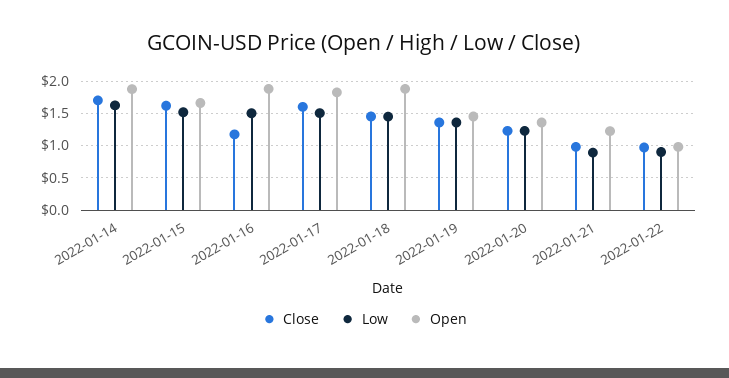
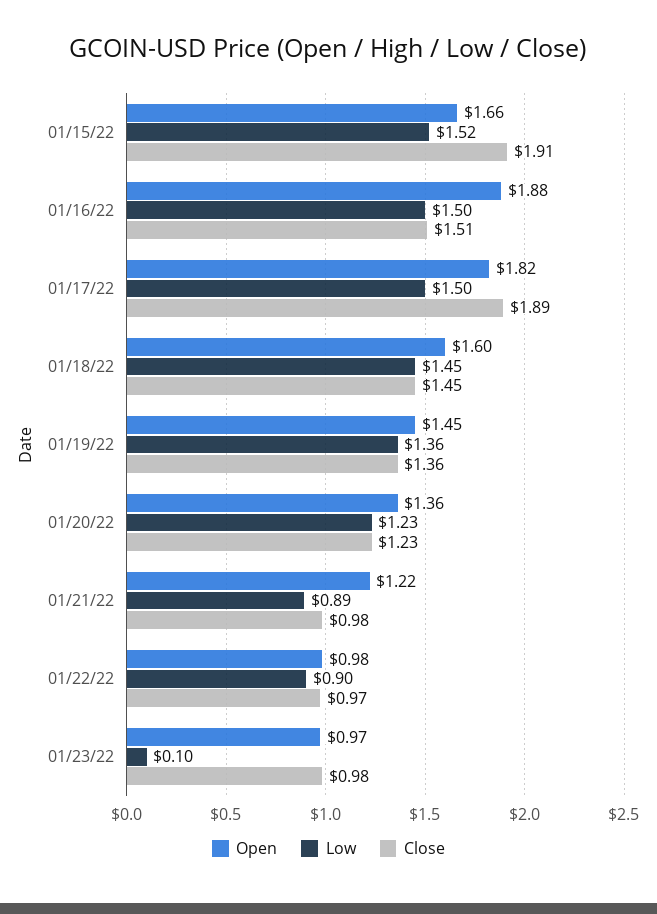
Close, 2022-01-14: 1.7 -> none
Low, 2022-01-14: 1.6 -> none
Open, 2022-01-14: 1.9 -> none
Close, 2022-01-15: 1.6 -> 1.91
Close, 2022-01-16: 1.2 -> 1.51
Close, 2022-01-17: 1.6 -> 1.89
Open, 2022-01-18: 1.9 -> 1.6
Open, 01/23/22: none -> 0.97
Low, 01/23/22: none -> 0.1
Close, 01/23/22: none -> 0.98

